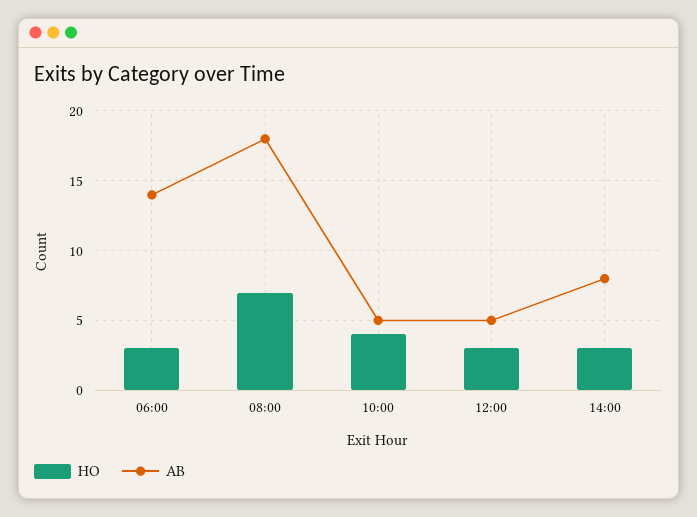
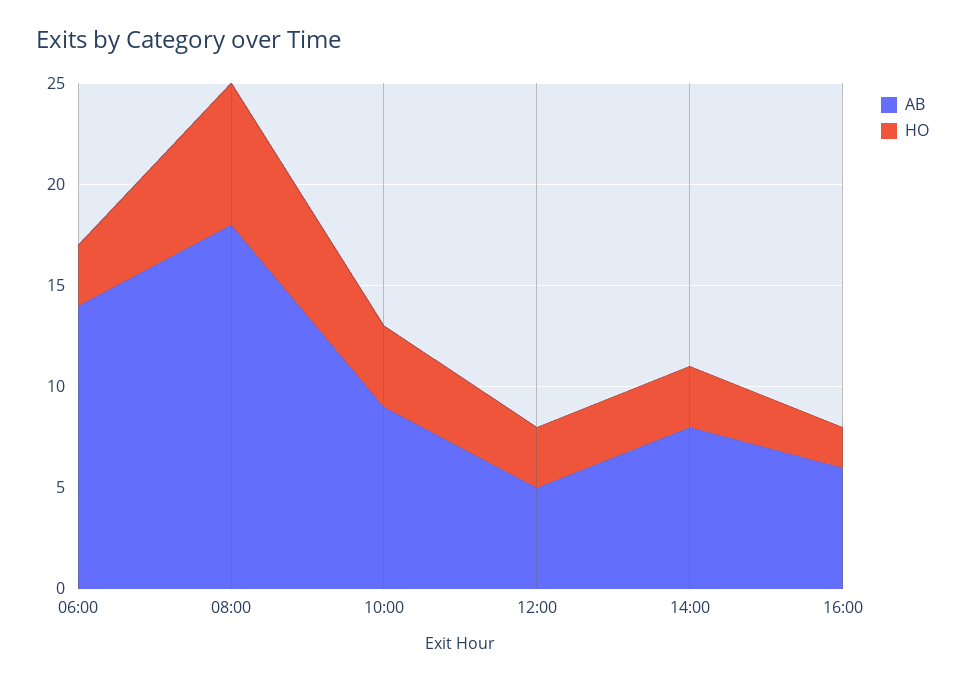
AB, 10:00: 5 -> 9
AB, 16:00: none -> 6
HO, 16:00: none -> 2

